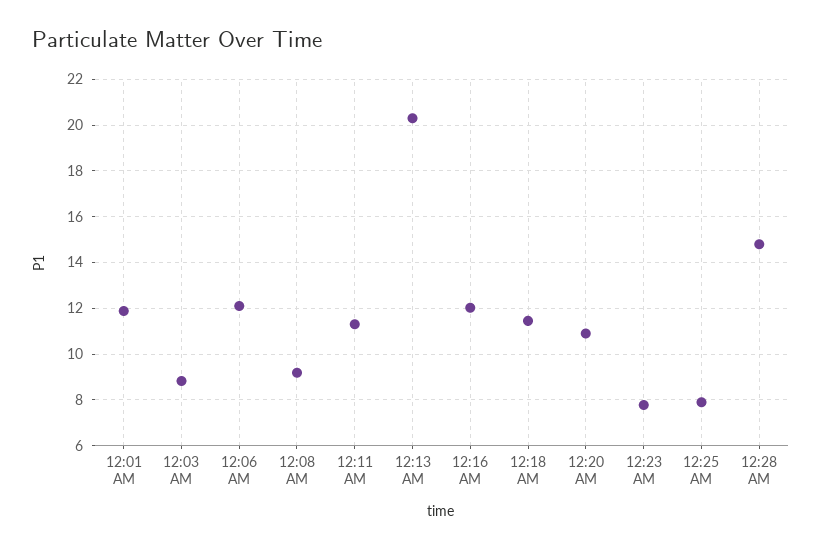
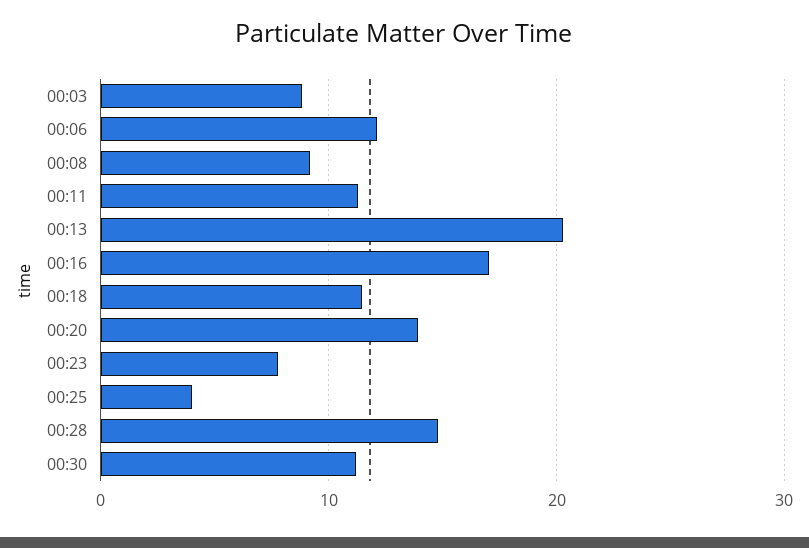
12:01 AM: 12 -> none
12:16 AM: 12 -> 17
12:20 AM: 11 -> 14
12:25 AM: 8 -> 4
00:30: none -> 11

